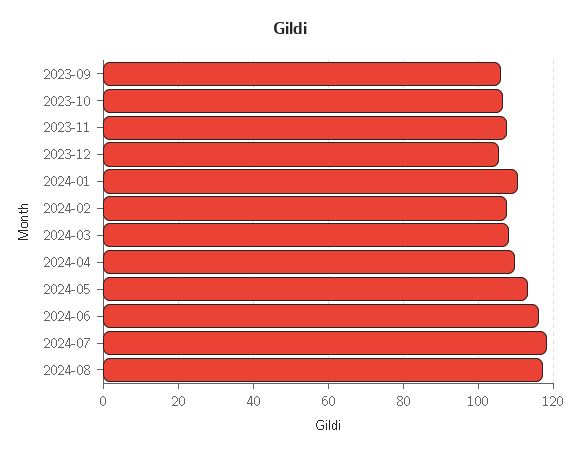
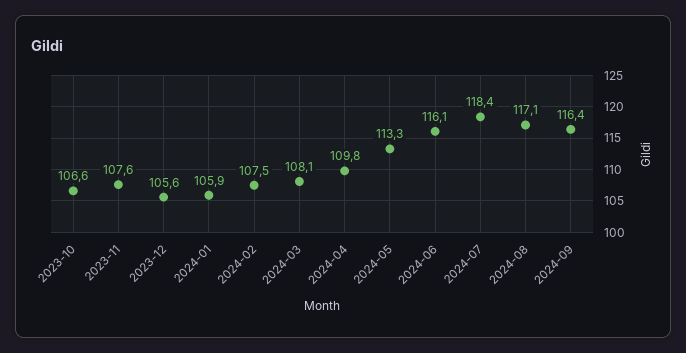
2023-09: 106 -> none
2024-01: 110 -> 105.9
2024-09: none -> 116.4

